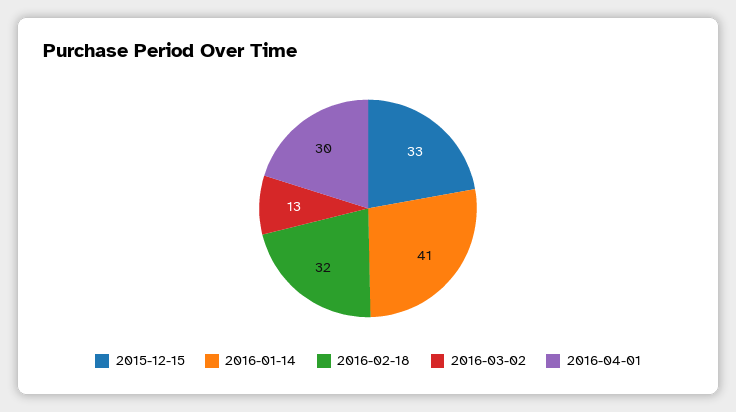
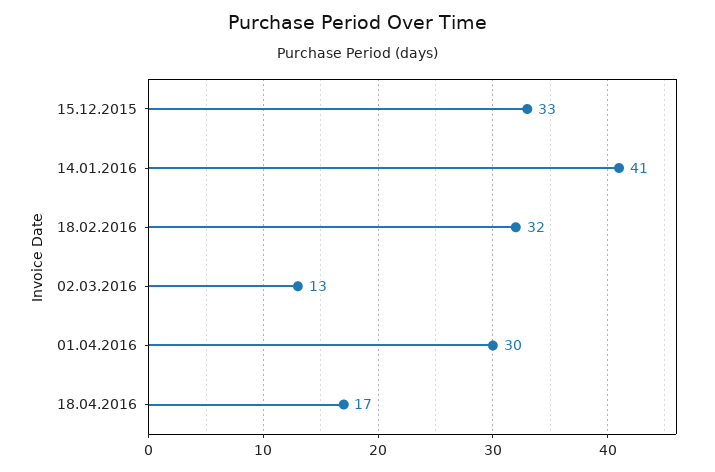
18.04.2016: none -> 17

